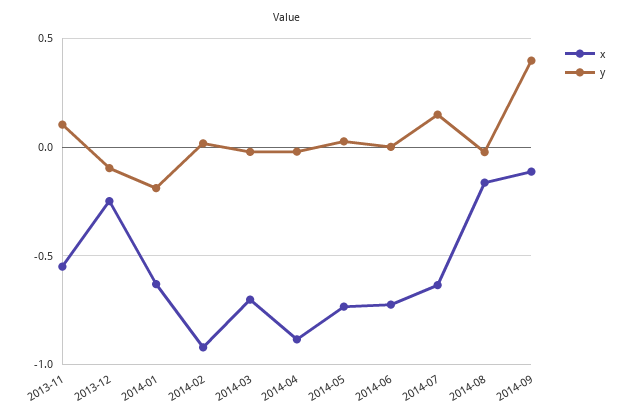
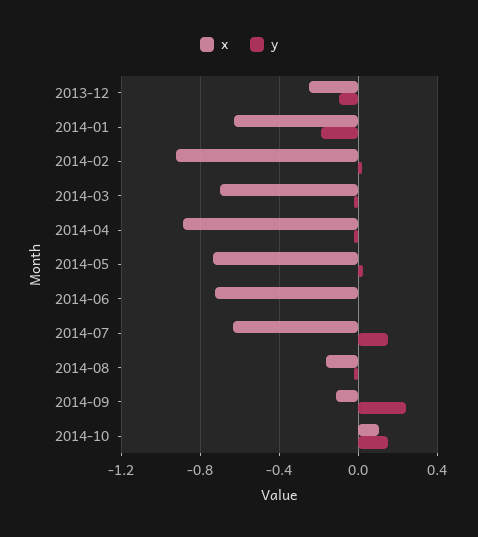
x, 2013-11: -0.55 -> none
y, 2013-11: 0.1 -> none
y, 2014-09: 0.4 -> 0.25
x, 2014-10: none -> 0.1
y, 2014-10: none -> 0.15

